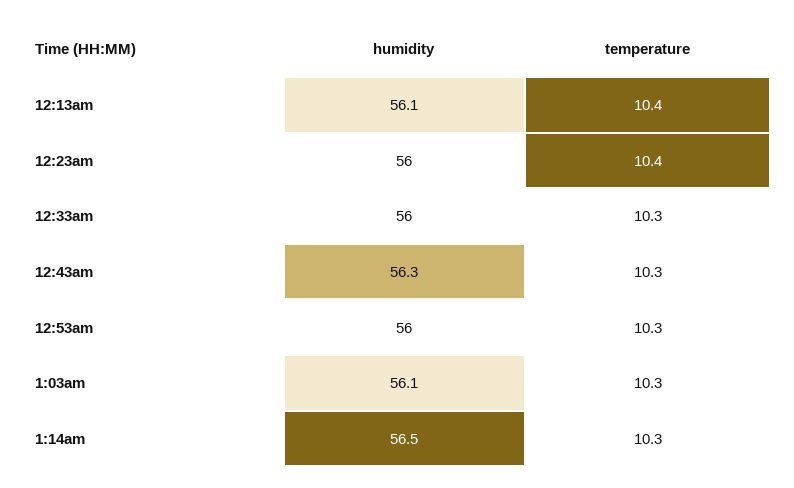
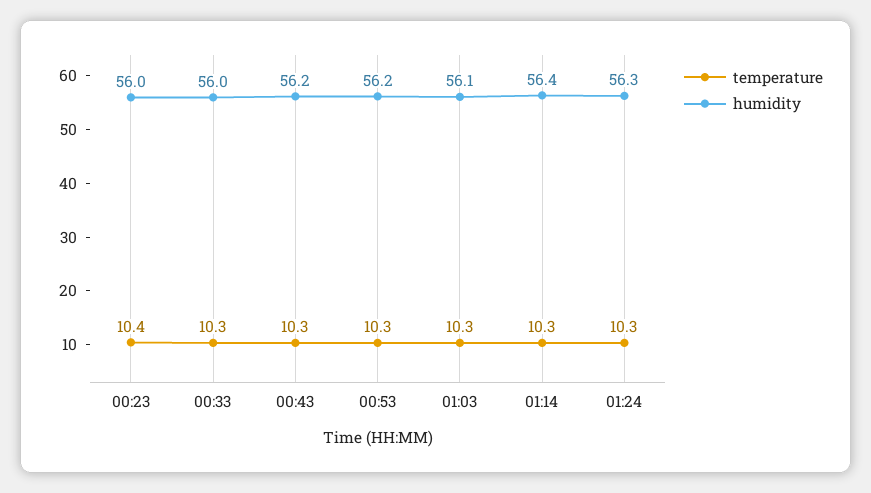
humidity, 12:13am: 56.1 -> none
temperature, 12:13am: 10.4 -> none
humidity, 12:43am: 56.3 -> 56.2
humidity, 12:53am: 56 -> 56.2
humidity, 1:14am: 56.5 -> 56.4
temperature, 01:24: none -> 10.3
humidity, 01:24: none -> 56.3

